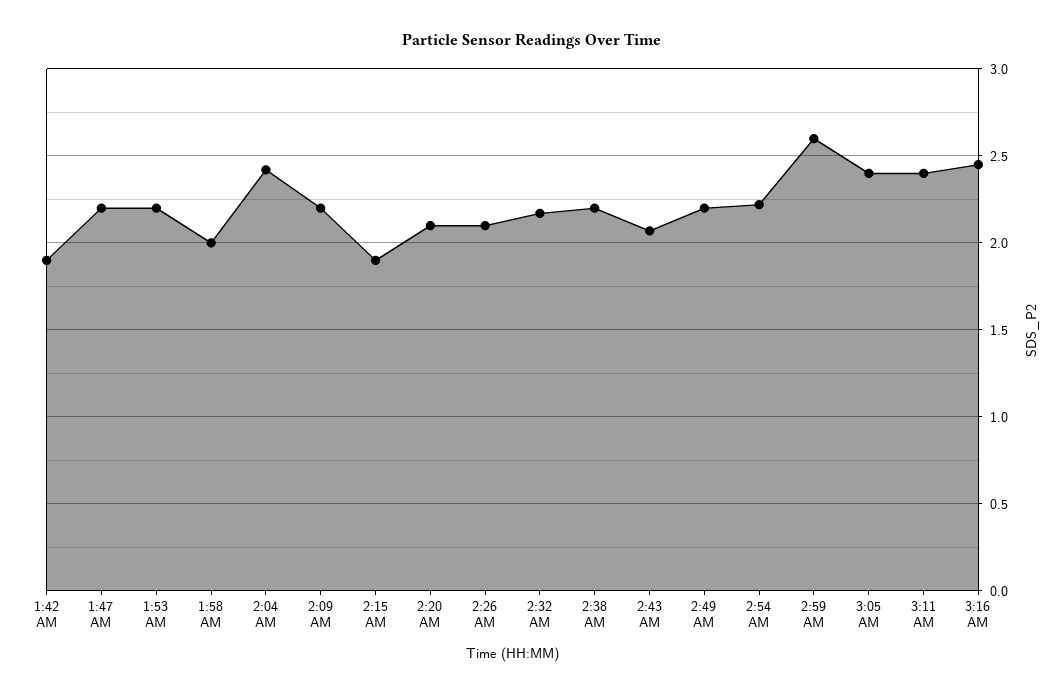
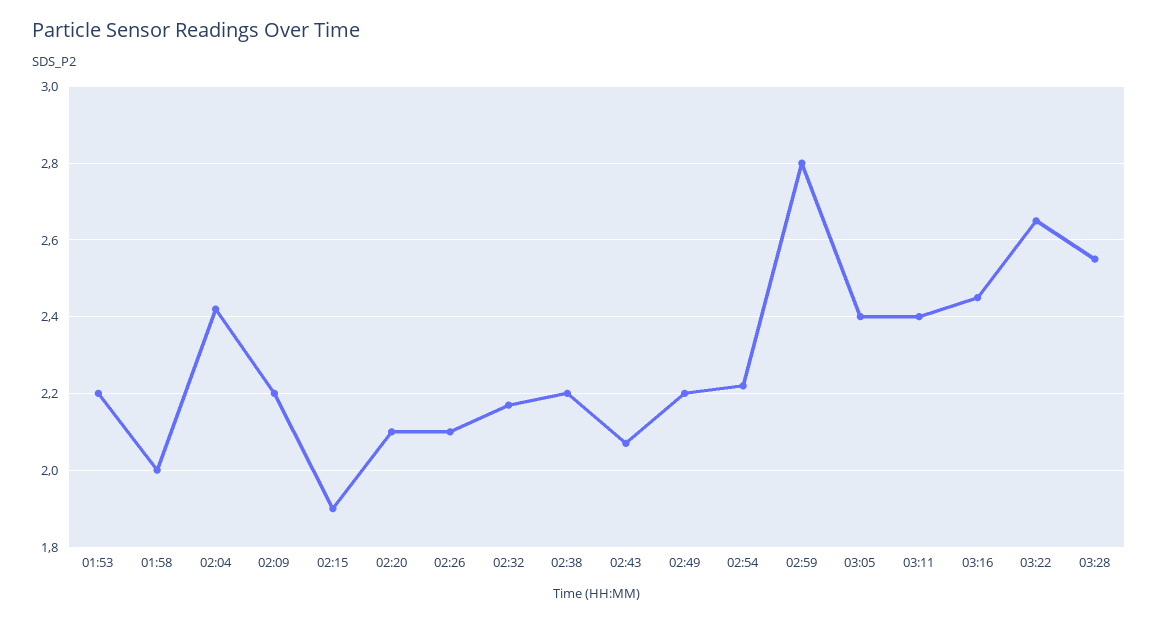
1:42 AM: 1.9 -> none
1:47 AM: 2.2 -> none
2:59 AM: 2.6 -> 2.8
03:22: none -> 2.65
03:28: none -> 2.55

